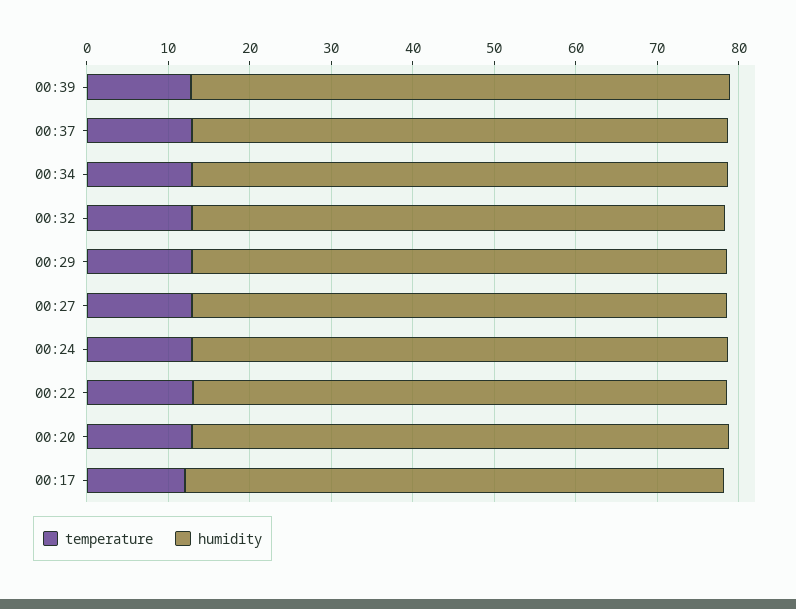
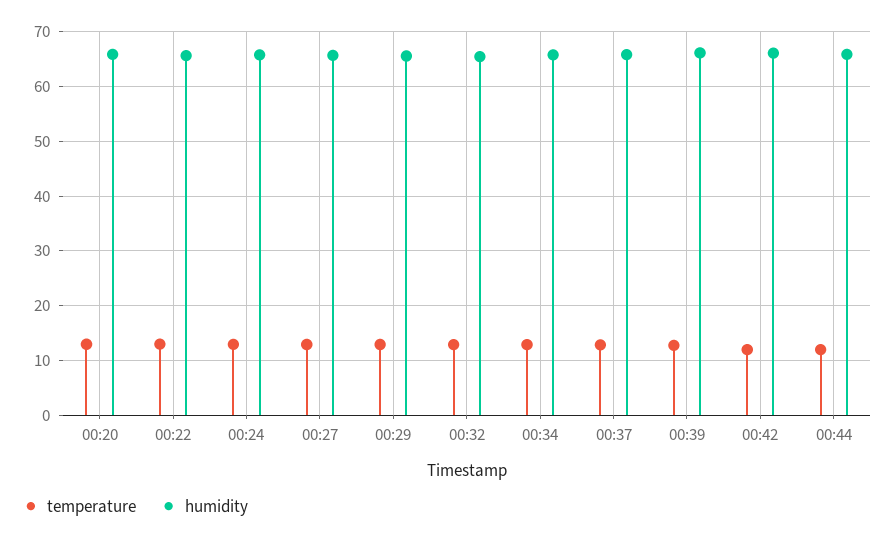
temperature, 00:17: 12 -> none
humidity, 00:17: 66 -> none
temperature, 00:42: none -> 12
humidity, 00:42: none -> 66
temperature, 00:44: none -> 12
humidity, 00:44: none -> 66

